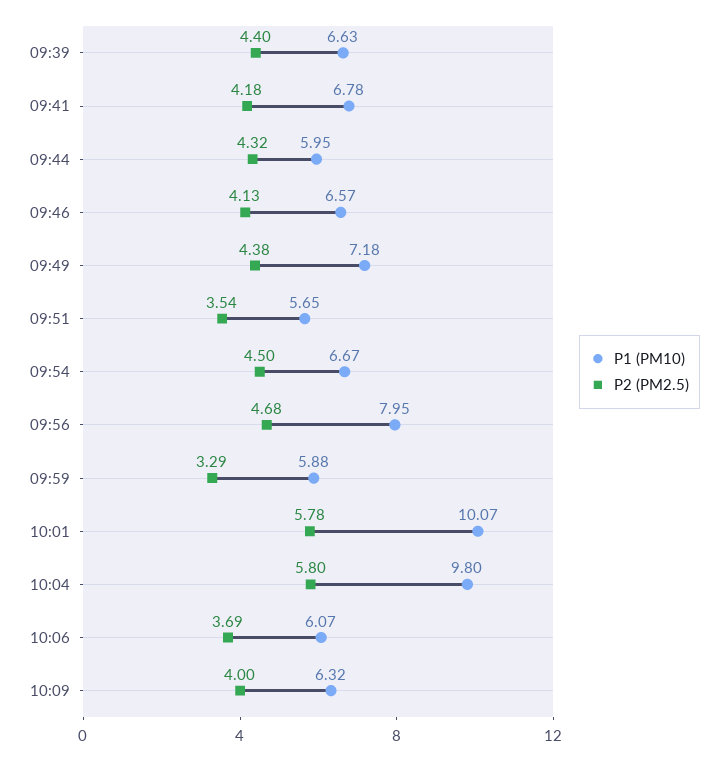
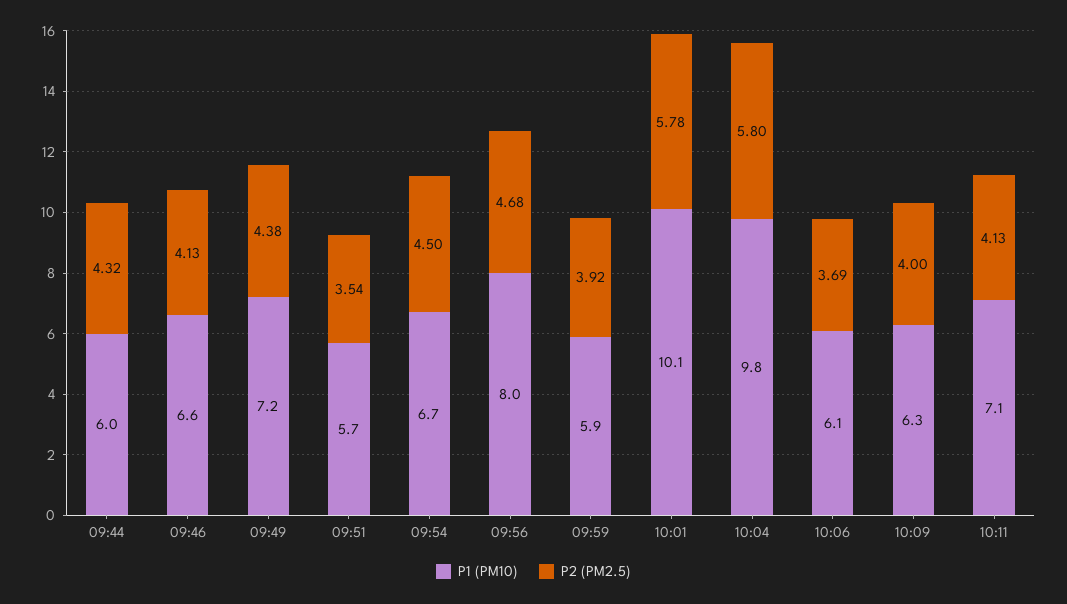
P1 (PM10), 09:39: 6.63 -> none
P2 (PM2.5), 09:39: 4.4 -> none
P1 (PM10), 09:41: 6.78 -> none
P2 (PM2.5), 09:41: 4.18 -> none
P2 (PM2.5), 09:59: 3.29 -> 3.92
P1 (PM10), 10:11: none -> 7.1
P2 (PM2.5), 10:11: none -> 4.13

